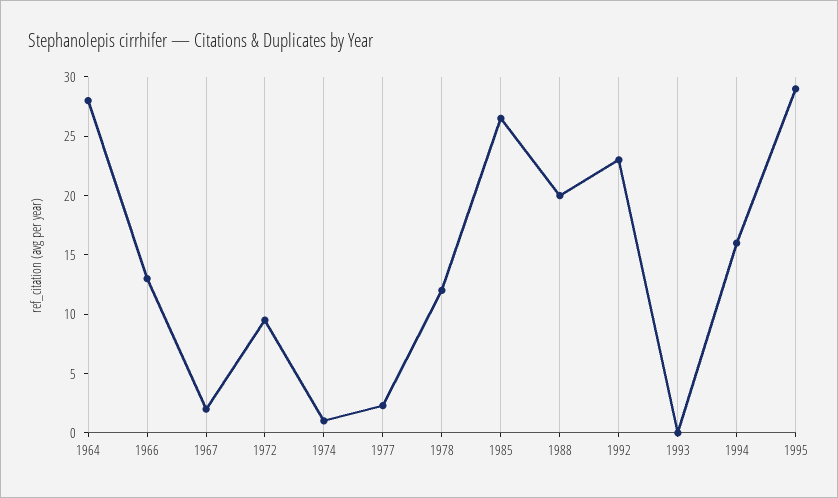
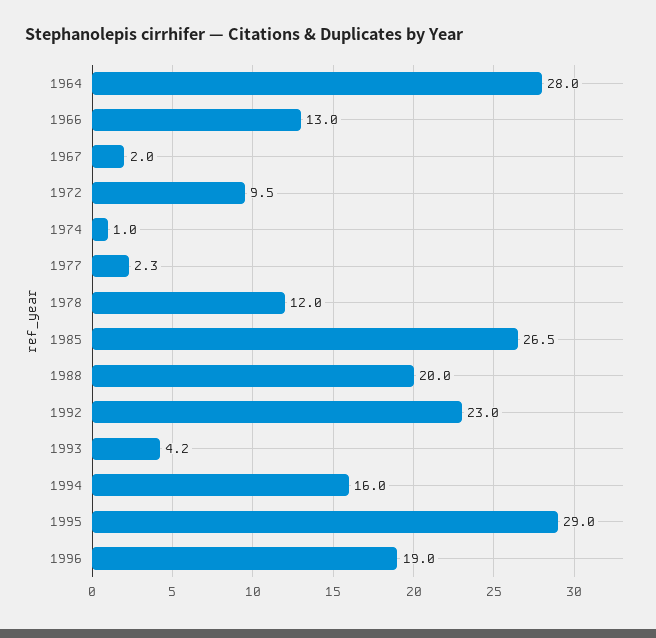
1993: 0 -> 4.2
1996: none -> 19

